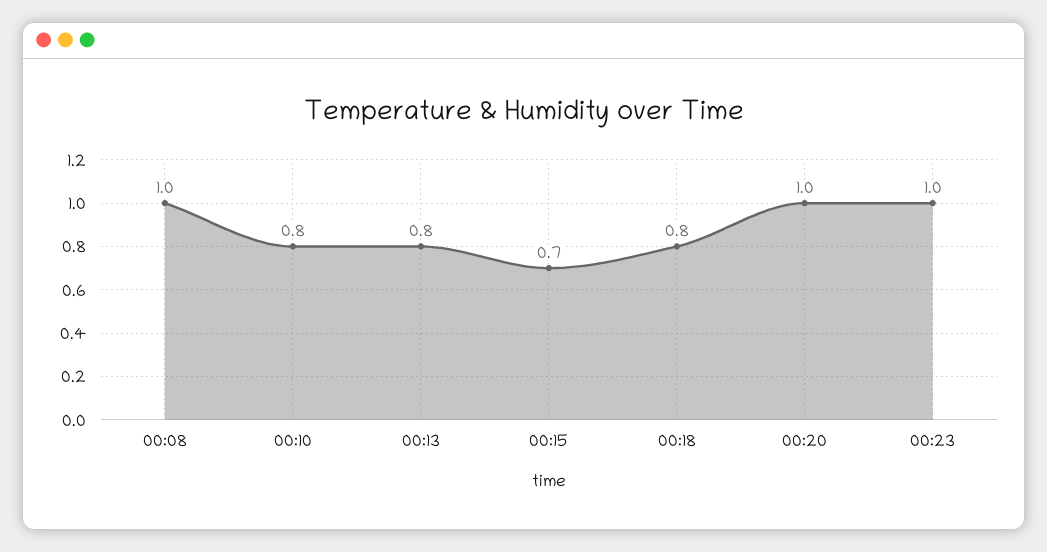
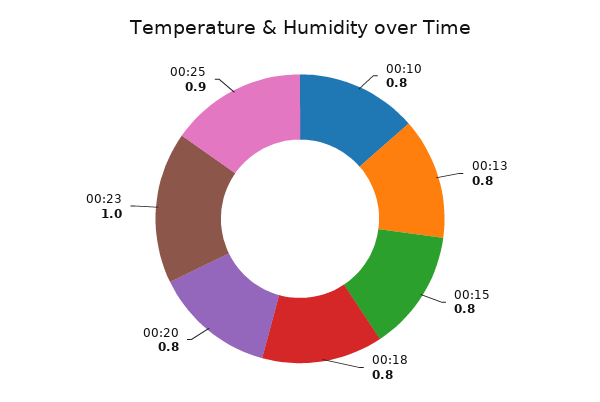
00:08: 1 -> none
00:15: 0.7 -> 0.8
00:20: 1 -> 0.8
00:25: none -> 0.9

